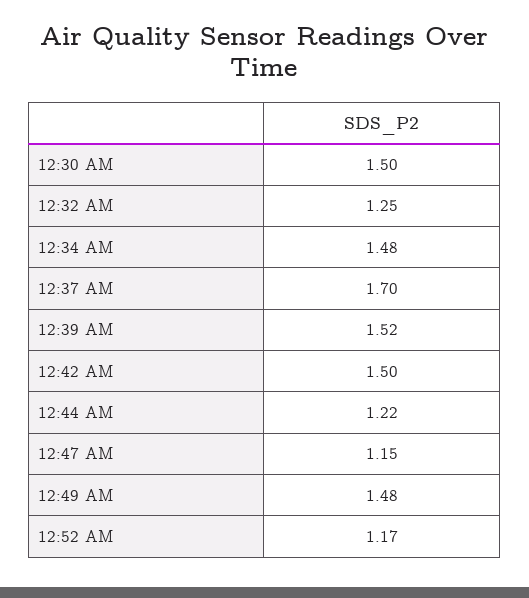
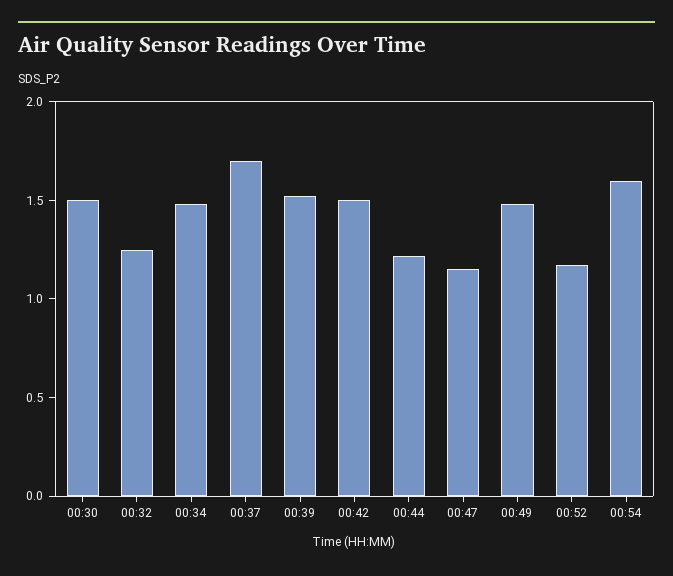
00:54: none -> 1.6

